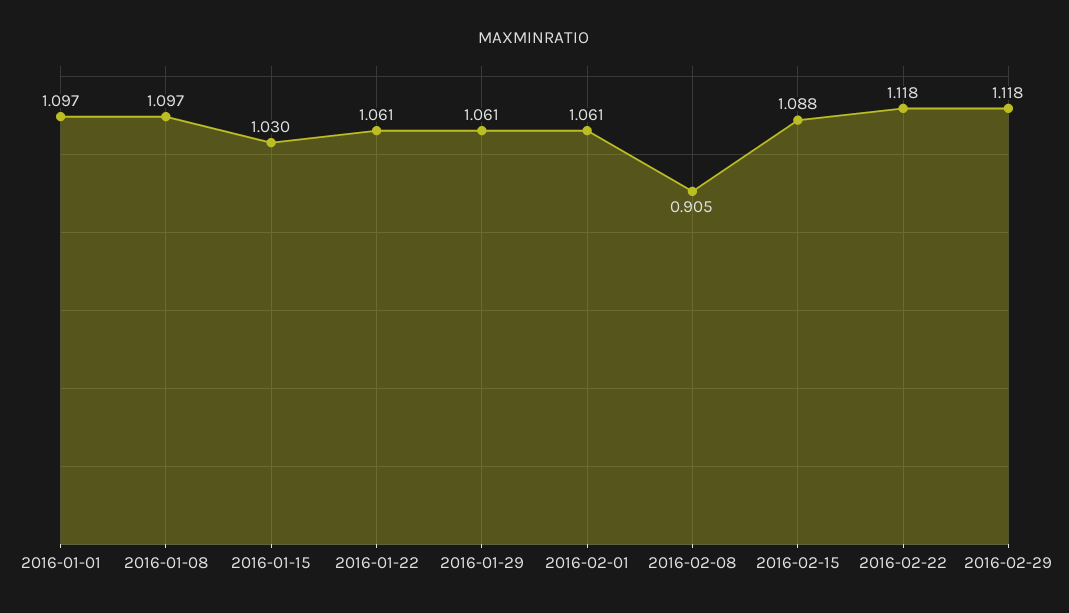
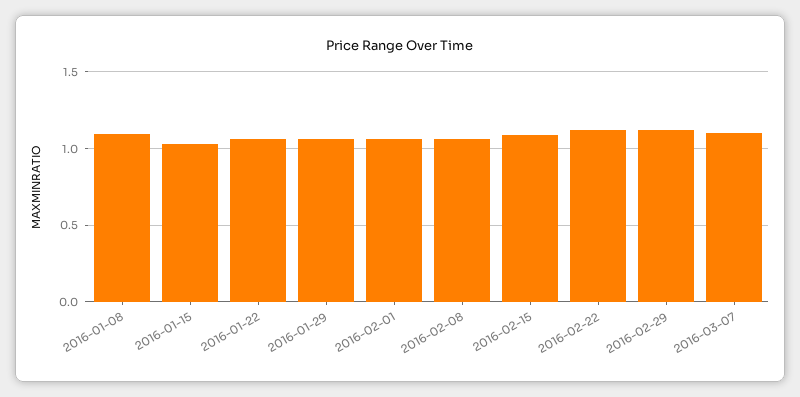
2016-01-01: 1.097 -> none
2016-02-08: 0.905 -> 1.05
2016-03-07: none -> 1.1

